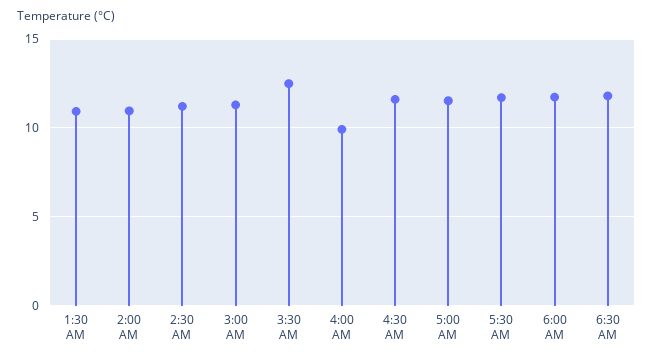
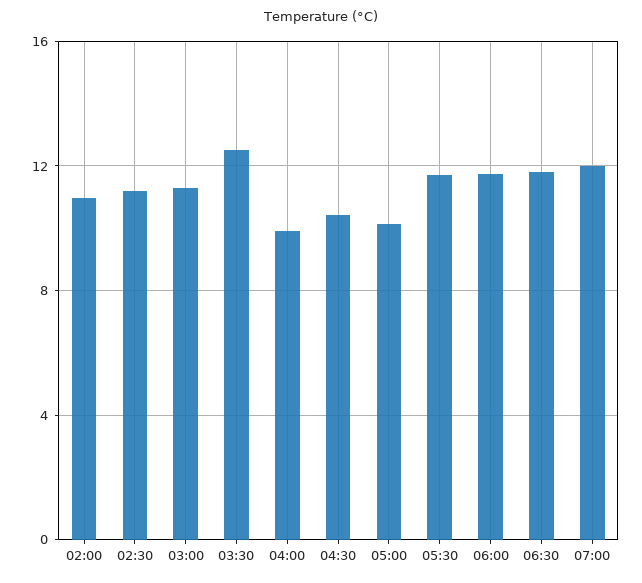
1:30 AM: 11 -> none
4:30 AM: 11.5 -> 10.5
5:00 AM: 11.5 -> 10
07:00: none -> 12

